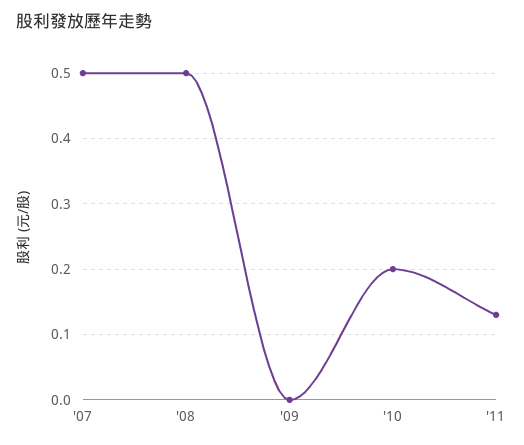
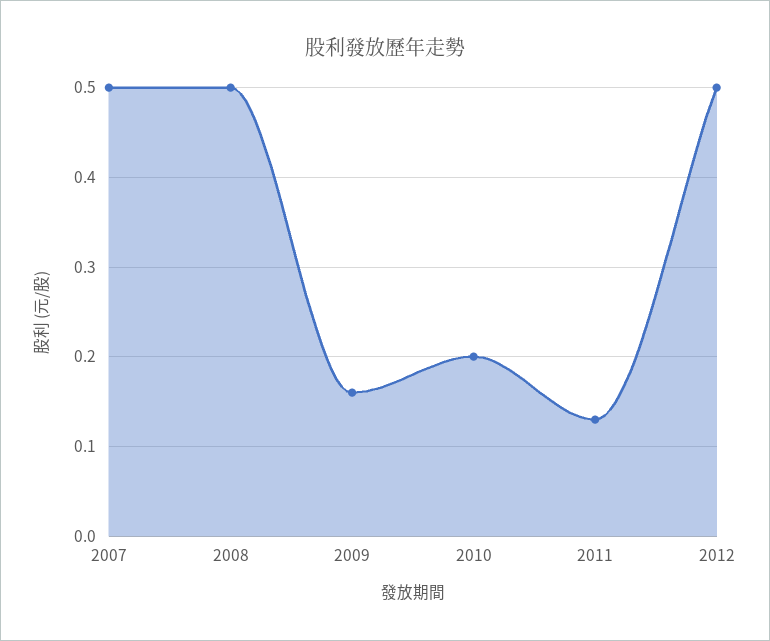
'09: 0 -> 0.16
2012: none -> 0.5

